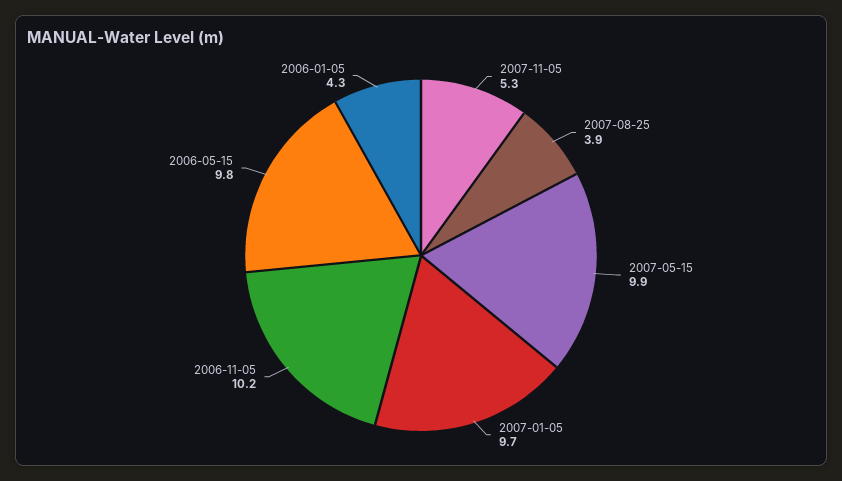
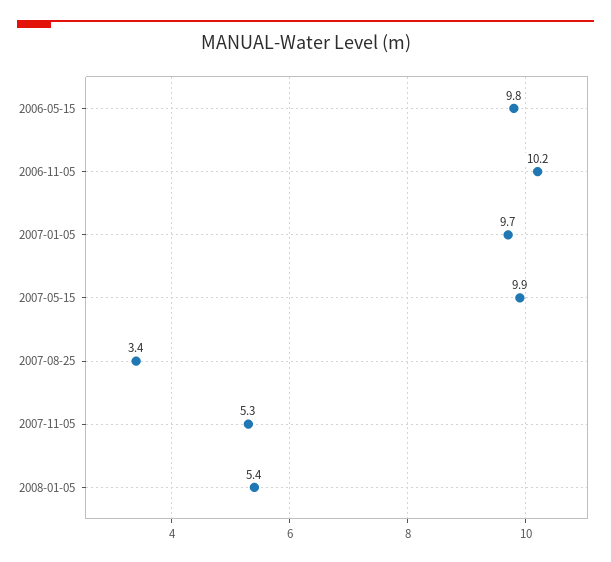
2007-08-25: 3.9 -> 3.4
2006-01-05: 4.3 -> none
2008-01-05: none -> 5.4

